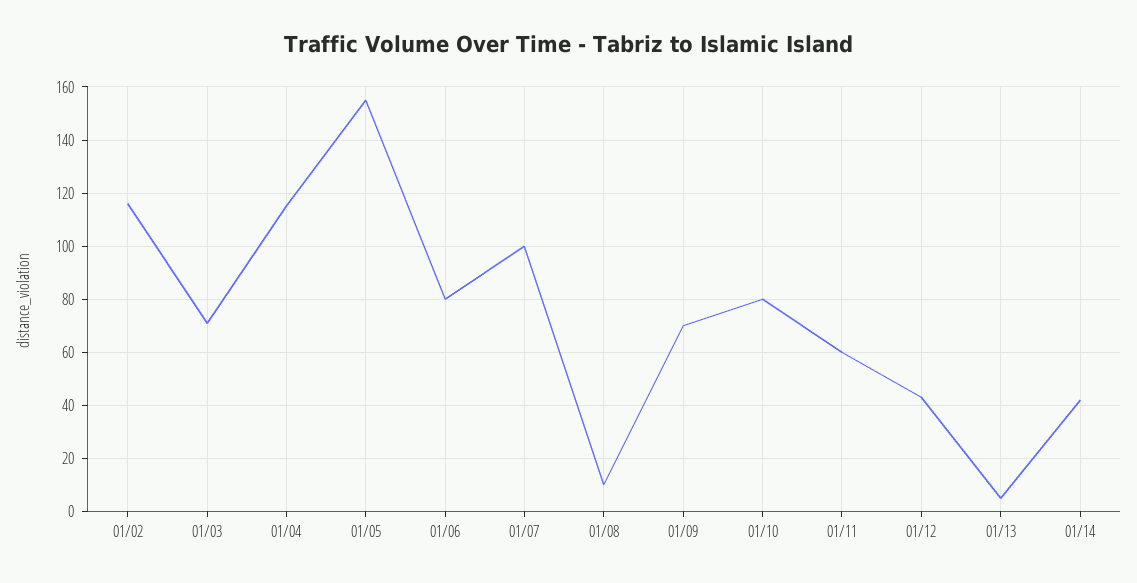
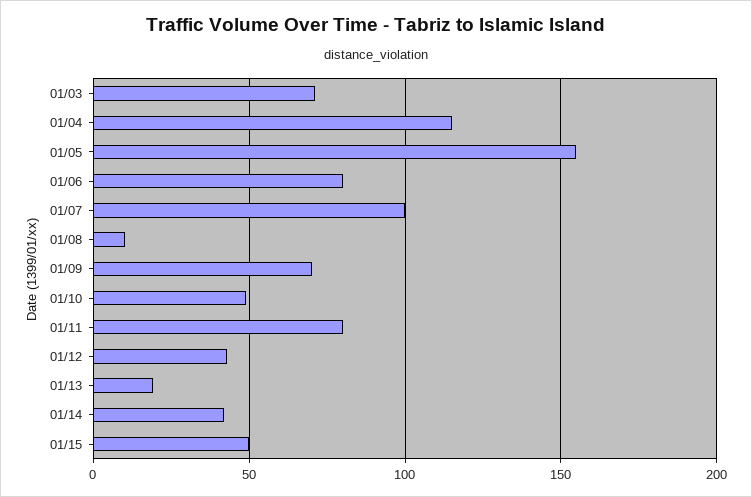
01/02: 115 -> none
01/10: 80 -> 50
01/11: 60 -> 80
01/13: 5 -> 20
01/15: none -> 50

